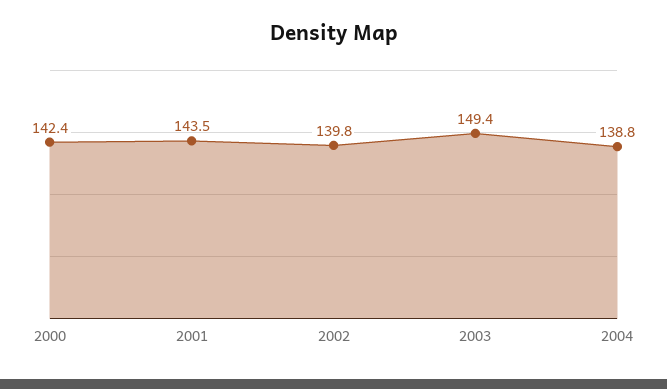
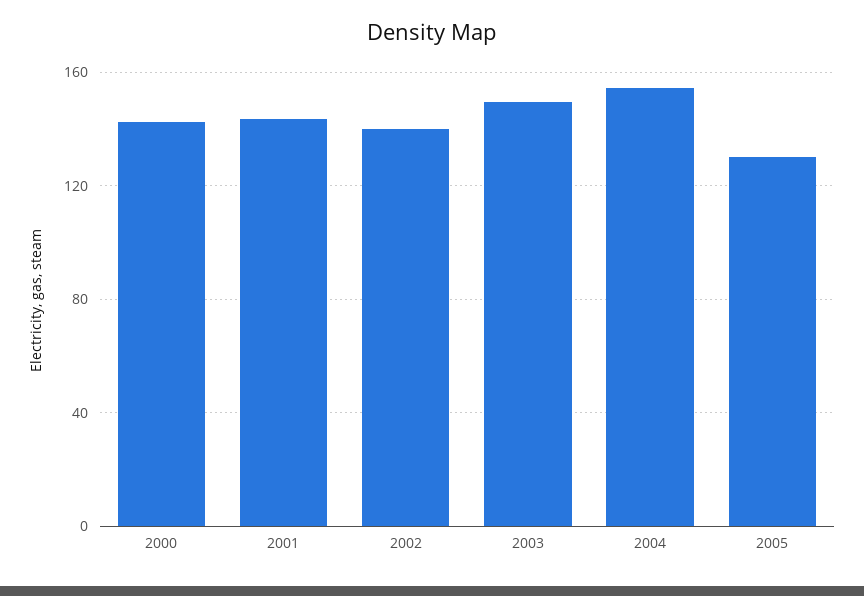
2004: 138.8 -> 155
2005: none -> 130

